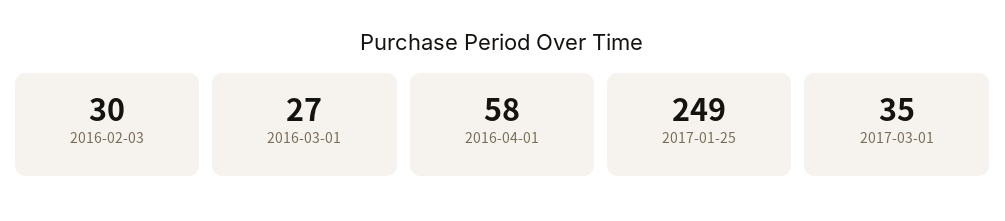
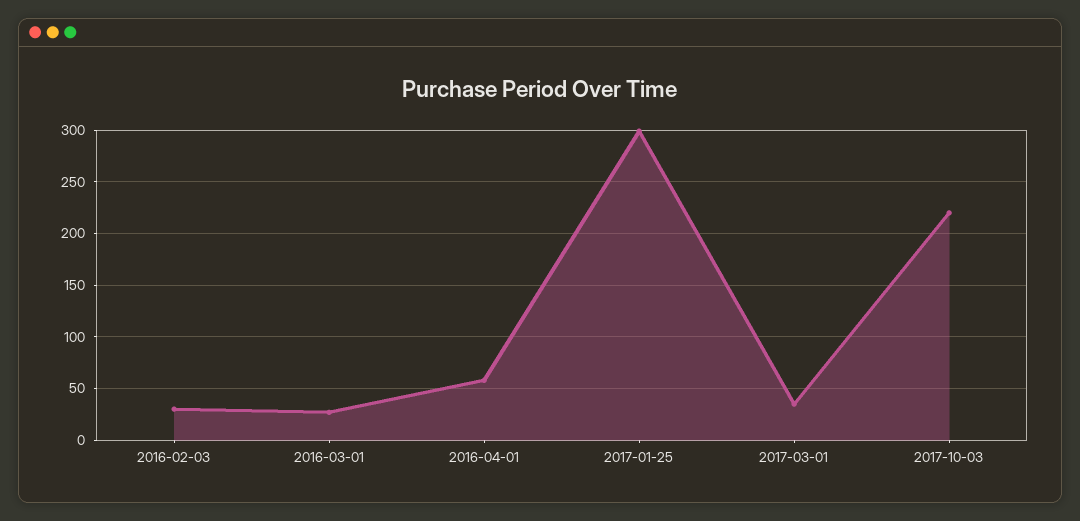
2017-01-25: 249 -> 300
2017-10-03: none -> 220

